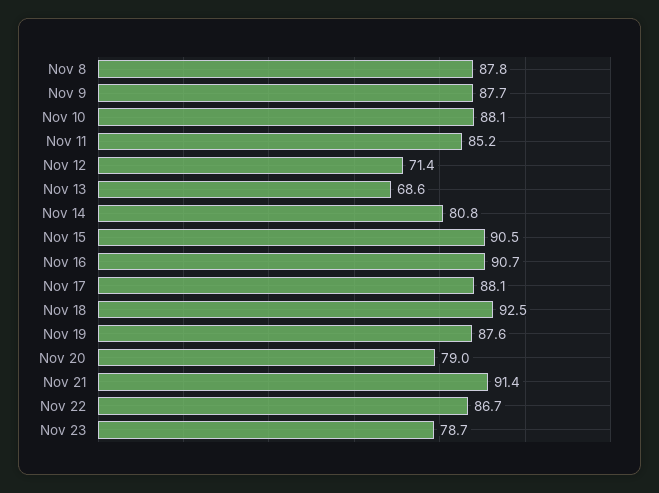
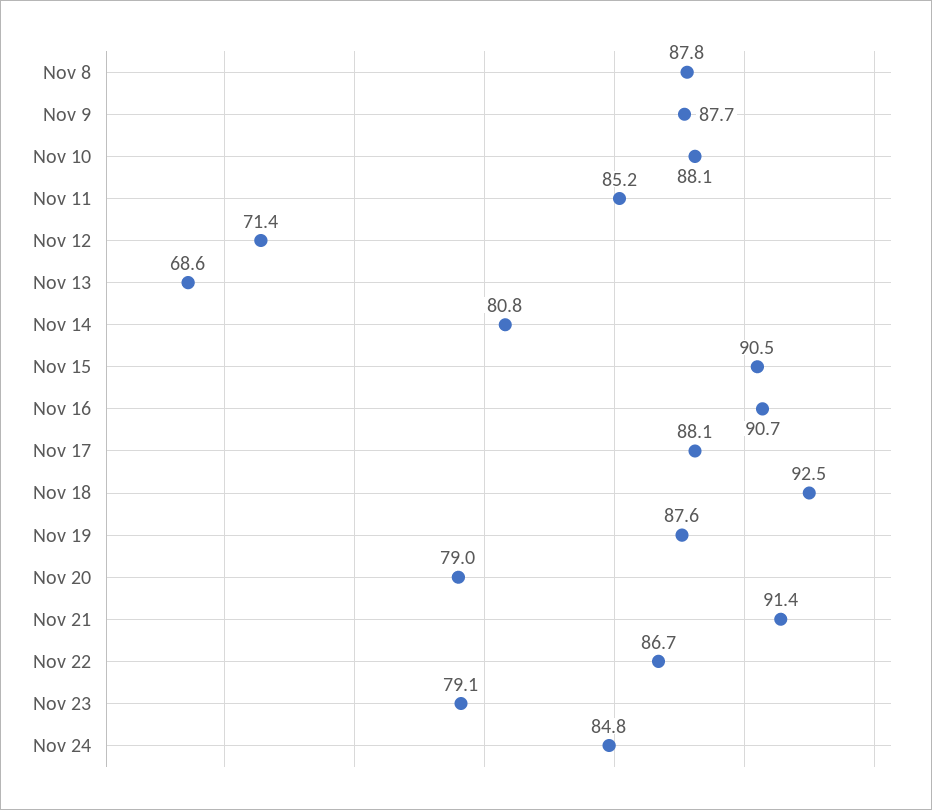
Nov 23: 78.7 -> 79.1
Nov 24: none -> 84.8

